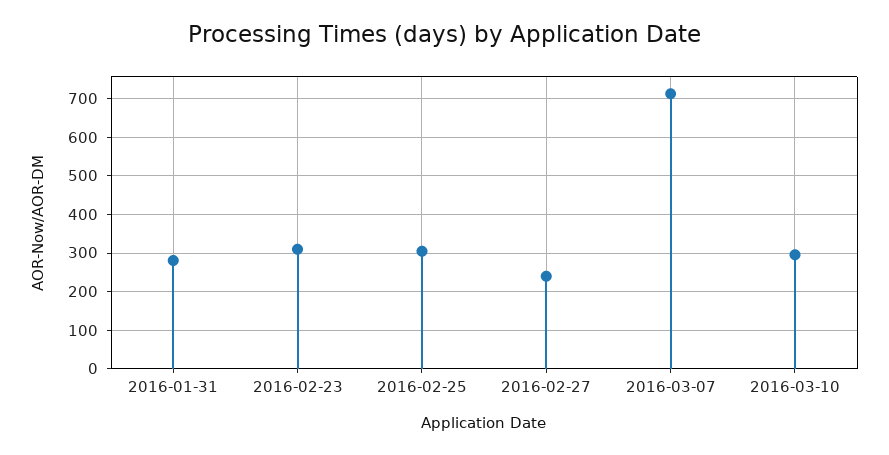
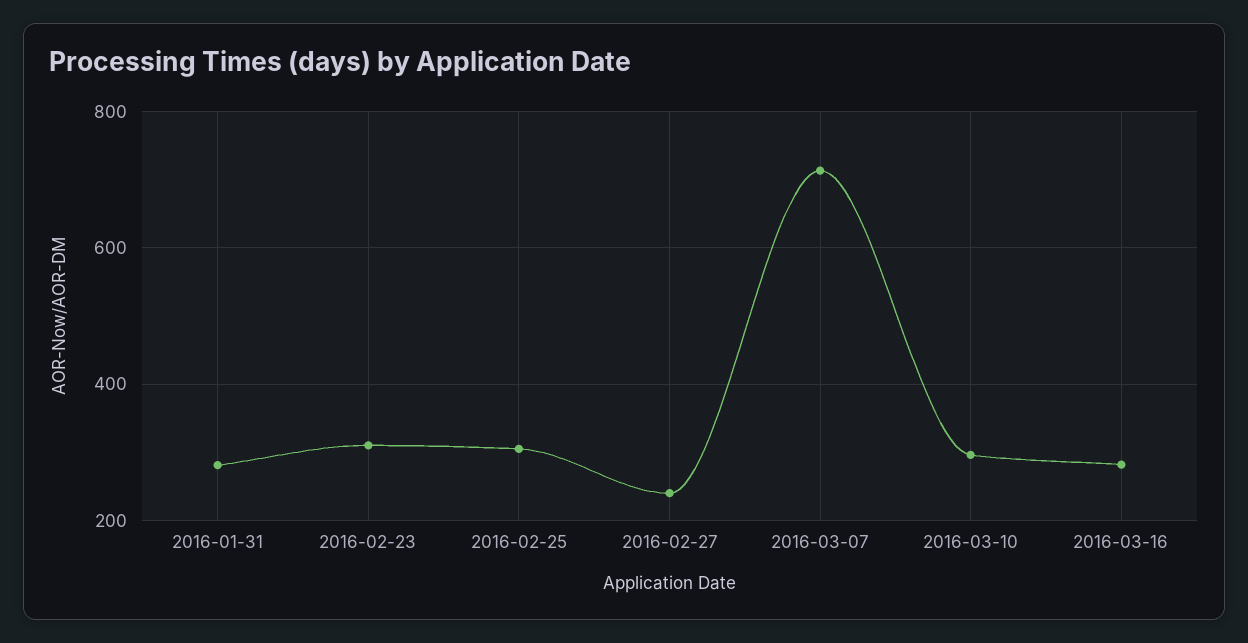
2016-03-16: none -> 280

